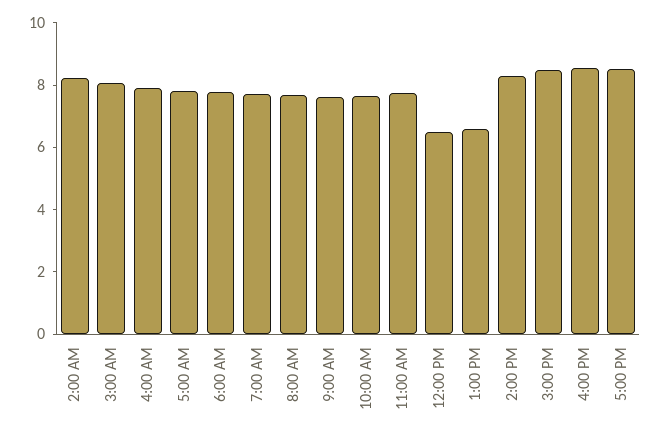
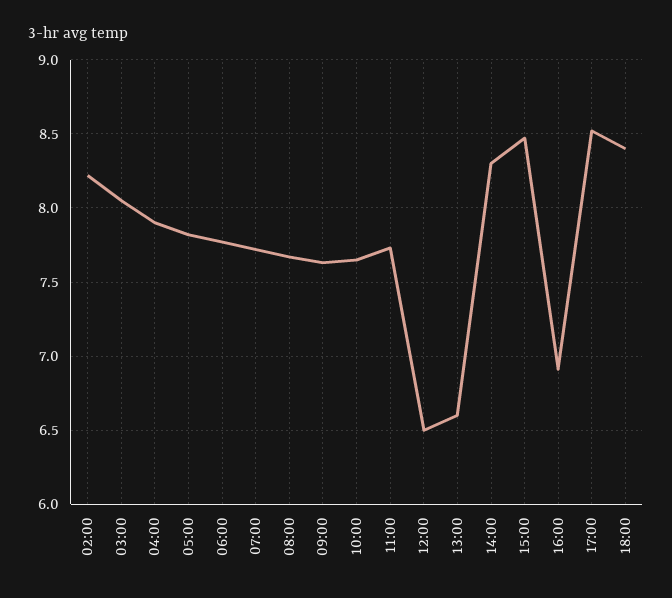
4:00 PM: 8.5 -> 6.9
18:00: none -> 8.4

